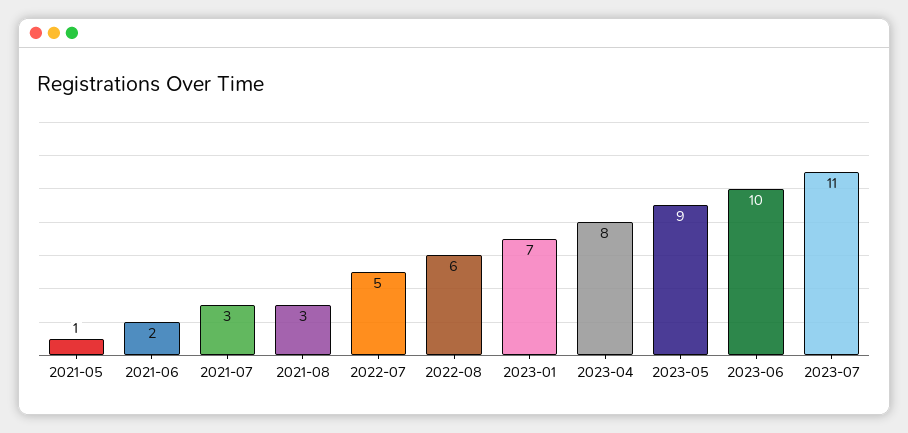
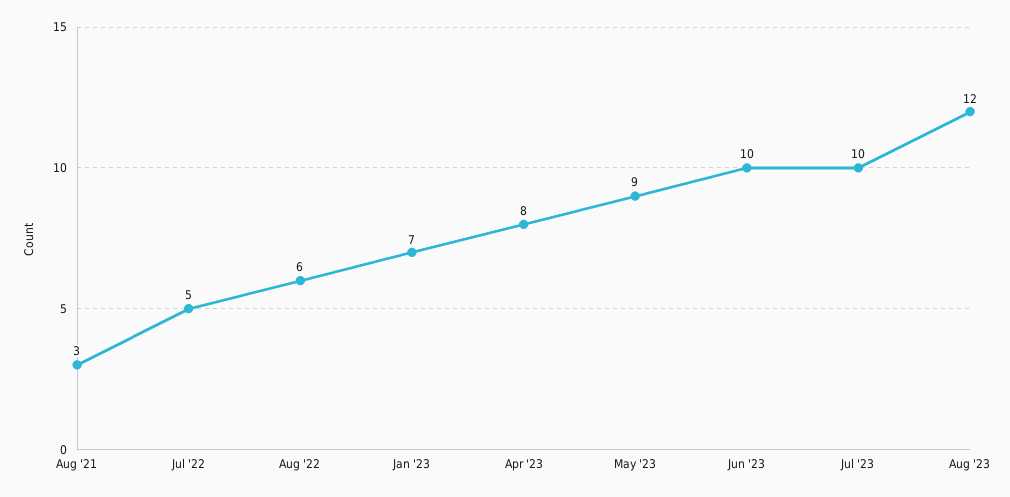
2021-05: 1 -> none
2021-06: 2 -> none
2021-07: 3 -> none
2023-07: 11 -> 10
Aug '23: none -> 12

